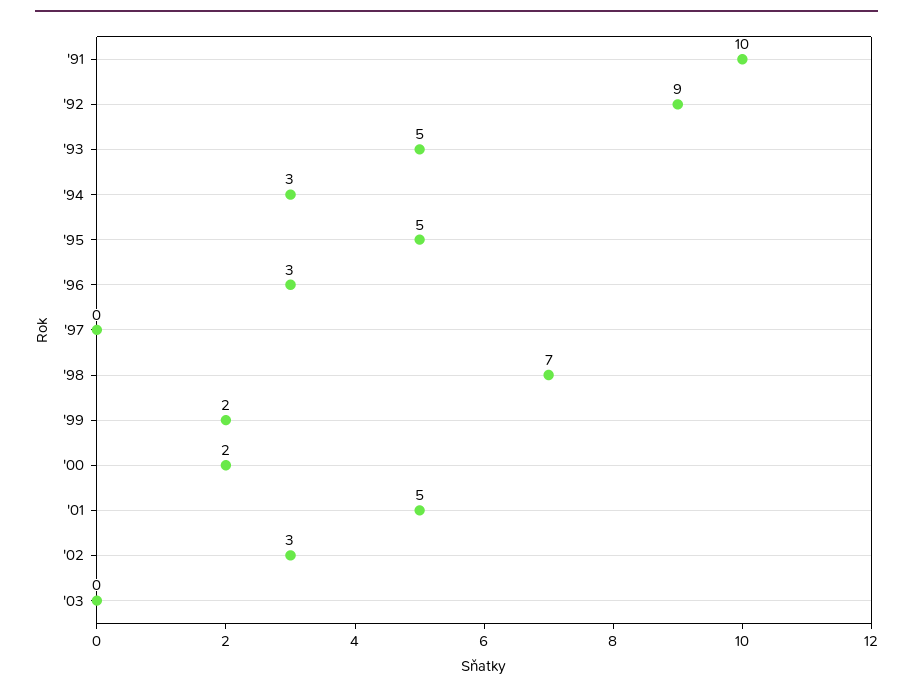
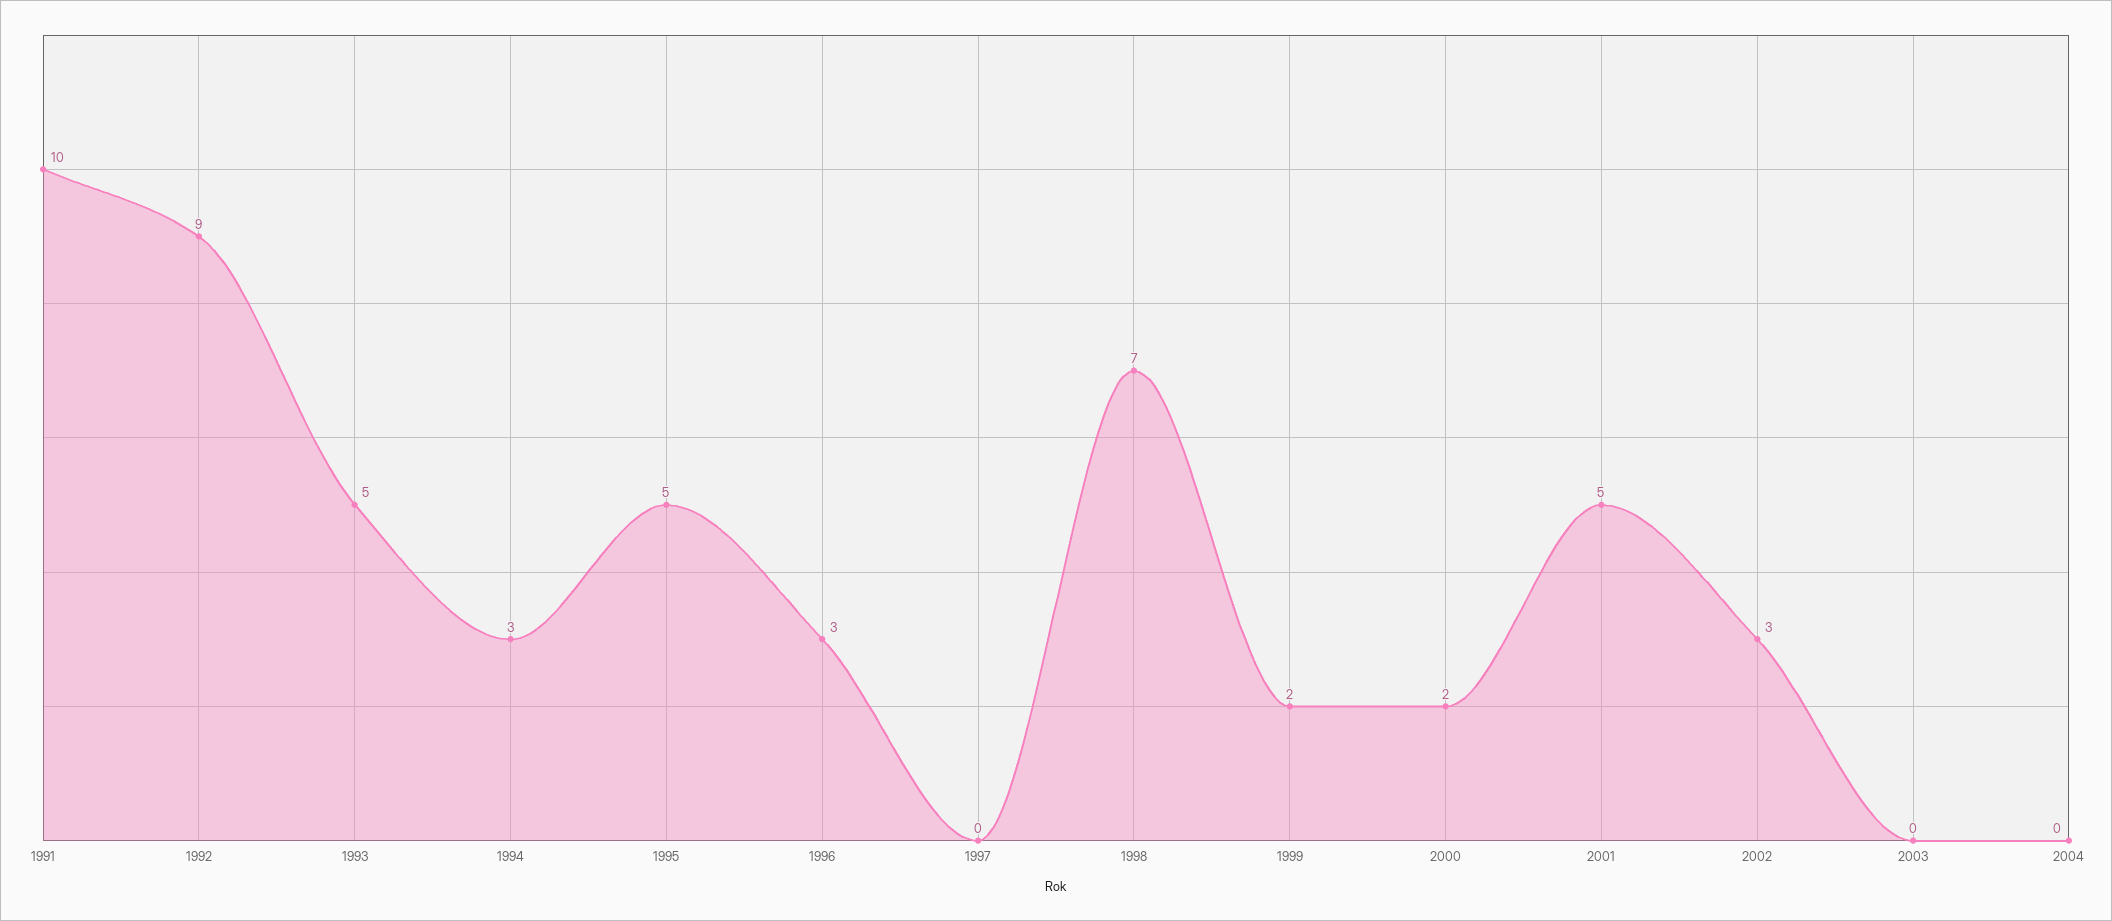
2004: none -> 0

